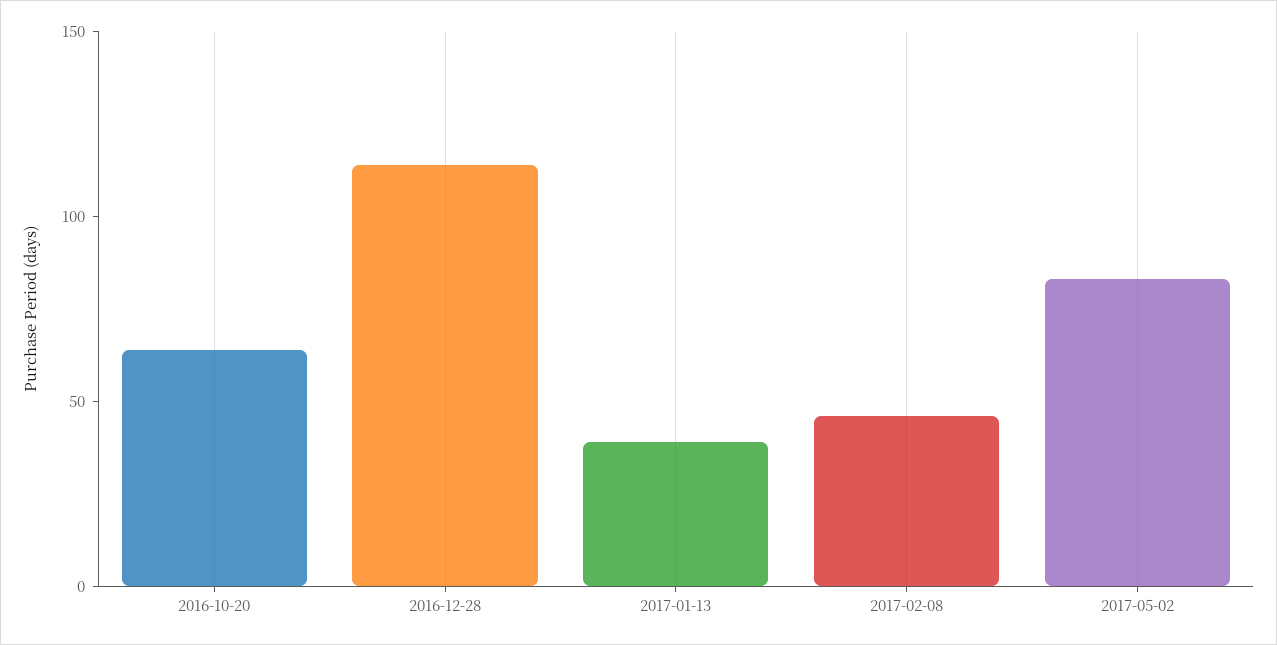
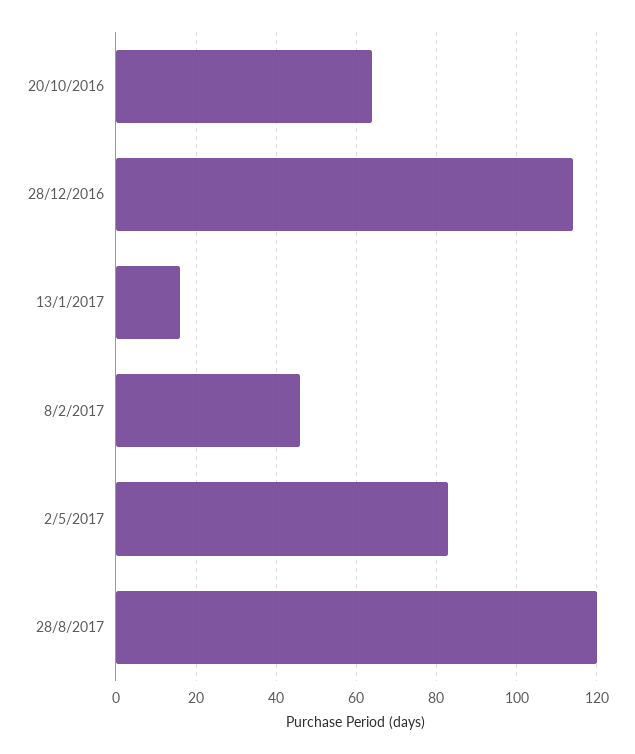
2017-01-13: 40 -> 15
28/8/2017: none -> 120

